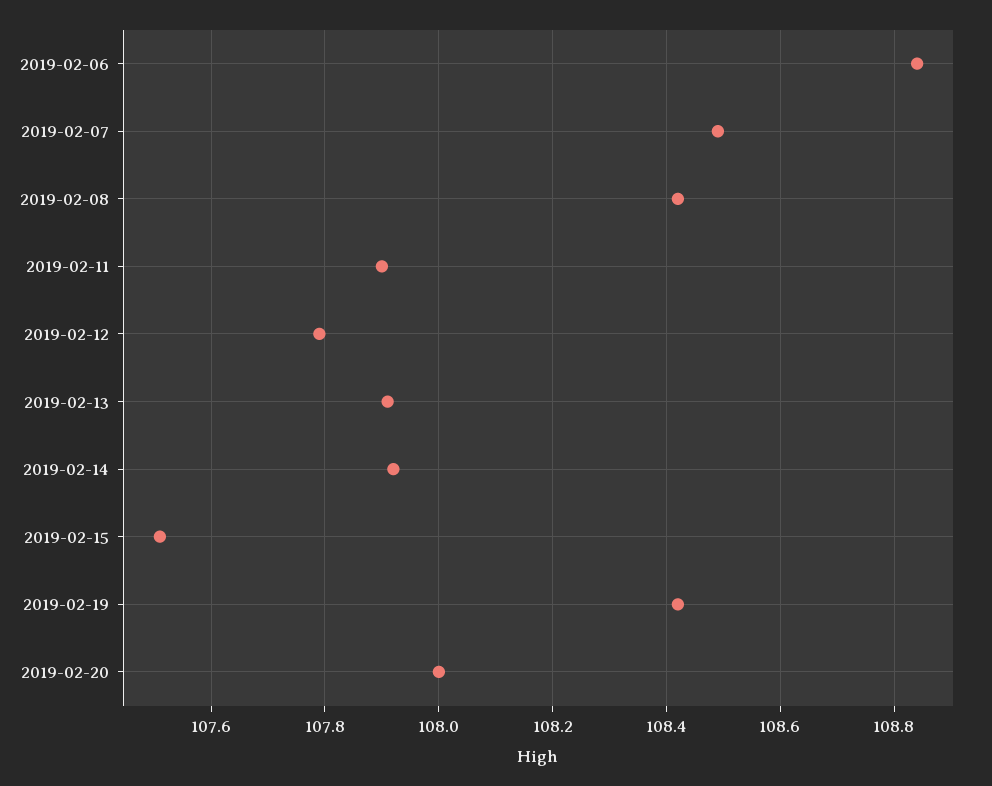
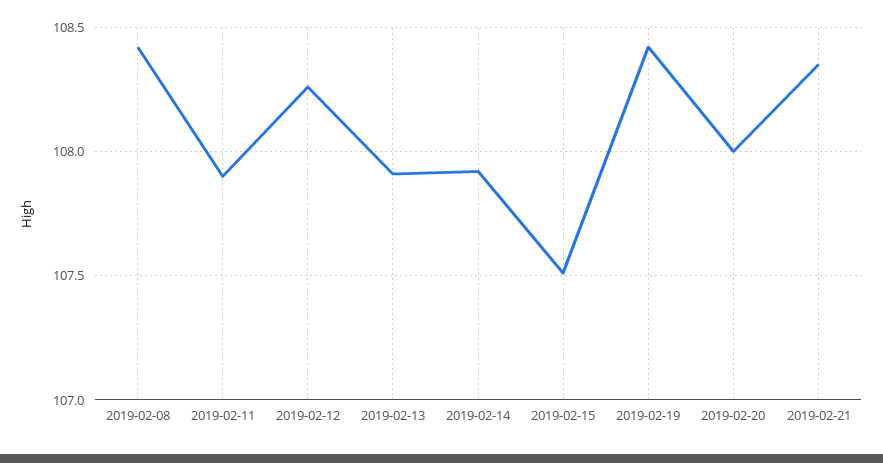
2019-02-06: 108.85 -> none
2019-02-07: 108.5 -> none
2019-02-12: 107.8 -> 108.25
2019-02-21: none -> 108.35

